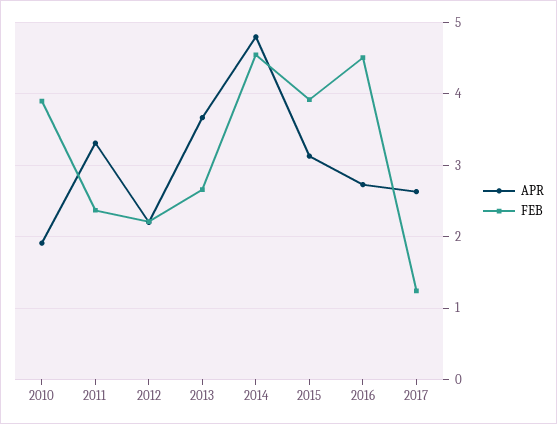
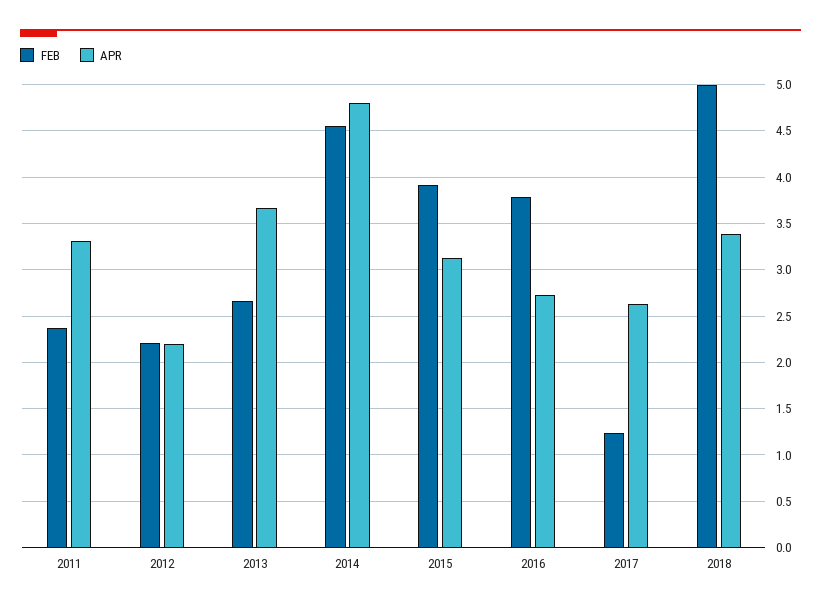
APR, 2010: 1.9 -> none
FEB, 2010: 3.9 -> none
FEB, 2016: 4.5 -> 3.8
FEB, 2018: none -> 5
APR, 2018: none -> 3.4

